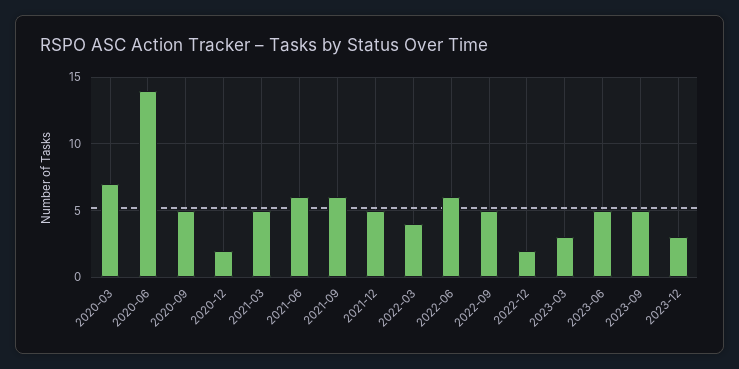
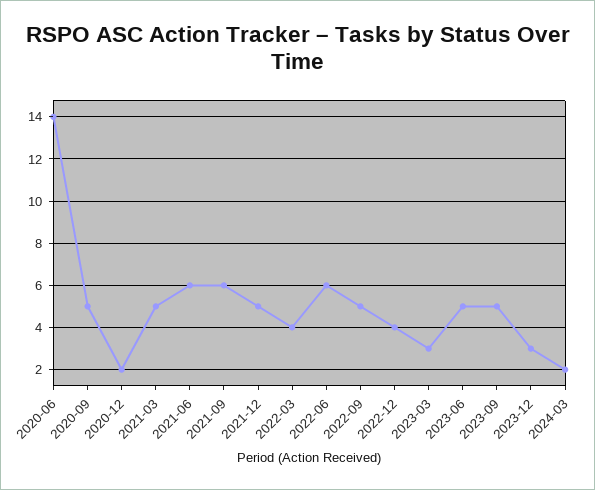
2020-03: 7 -> none
2022-12: 2 -> 4
2024-03: none -> 2

